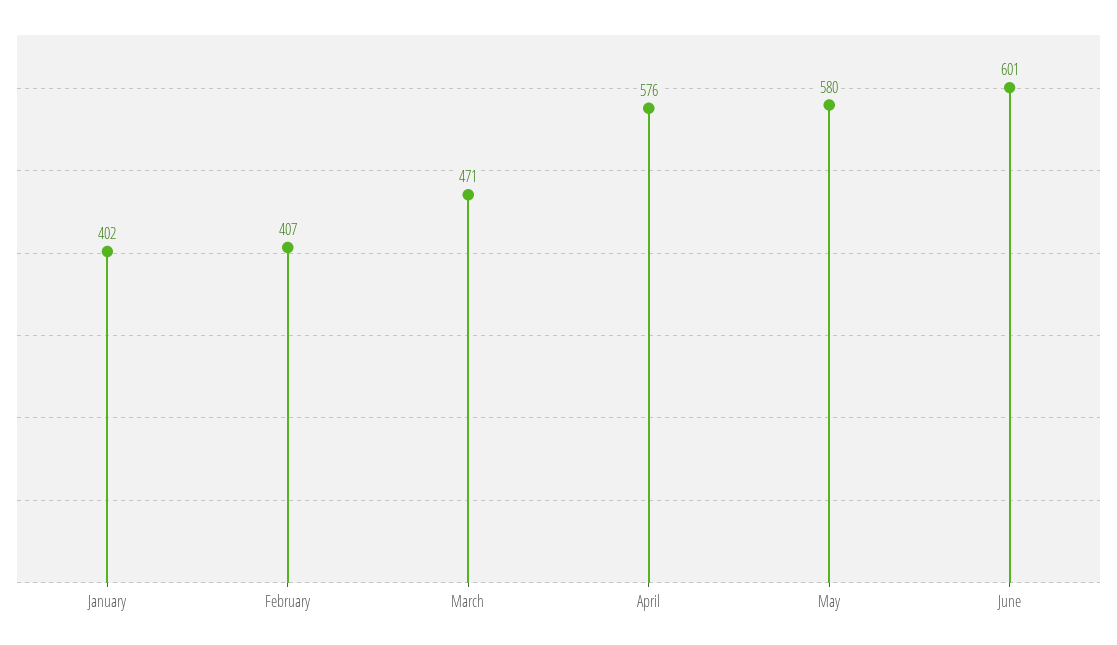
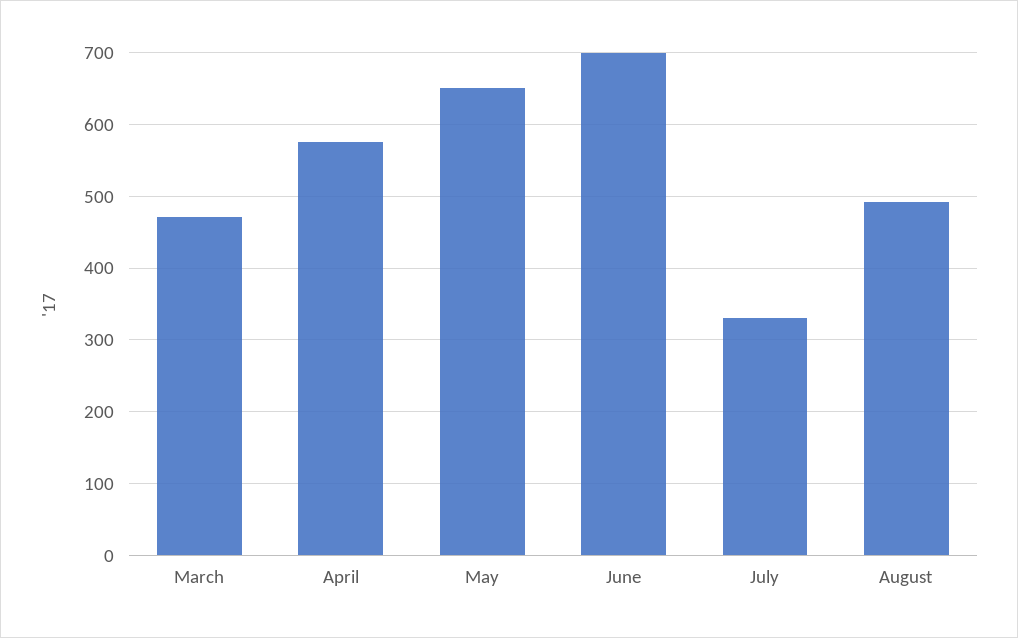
January: 402 -> none
February: 407 -> none
May: 580 -> 650
June: 601 -> 700
July: none -> 330
August: none -> 490

